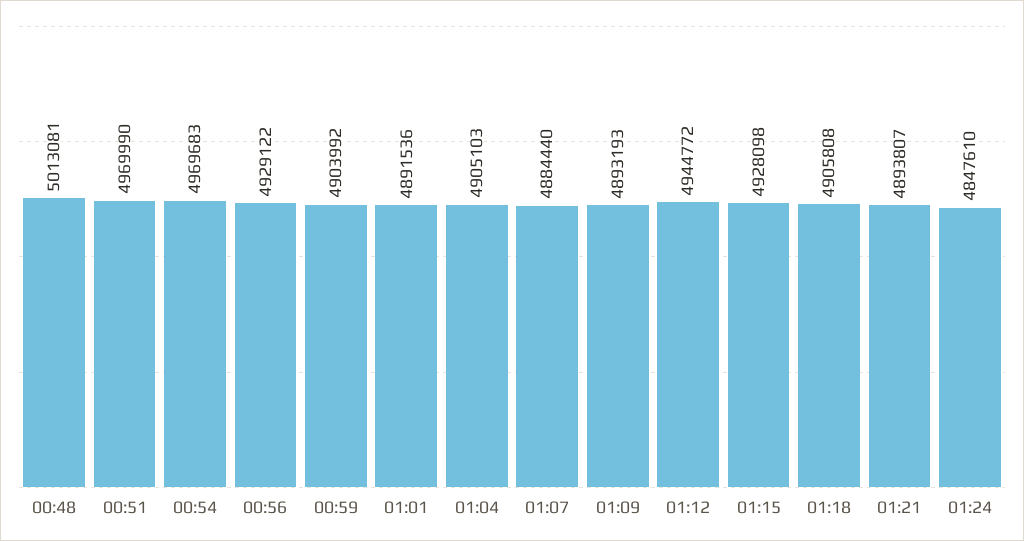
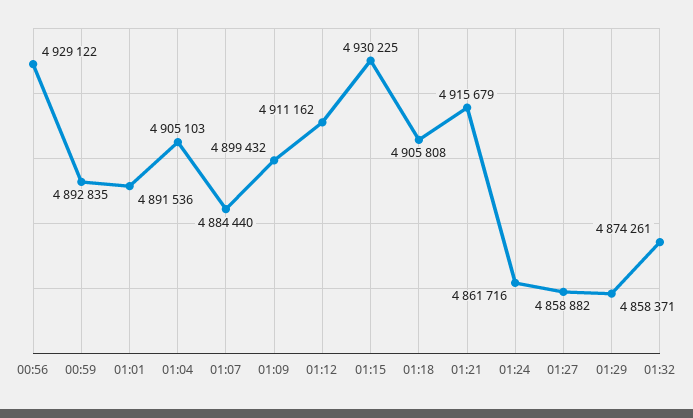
00:48: 5013081 -> none
00:51: 4969990 -> none
00:54: 4969683 -> none
00:59: 4903992 -> 4892835
01:09: 4893193 -> 4899432
01:12: 4944772 -> 4911162
01:15: 4928098 -> 4930225
01:21: 4893807 -> 4915679
01:24: 4847610 -> 4861716
01:27: none -> 4858882
01:29: none -> 4858371
01:32: none -> 4874261

